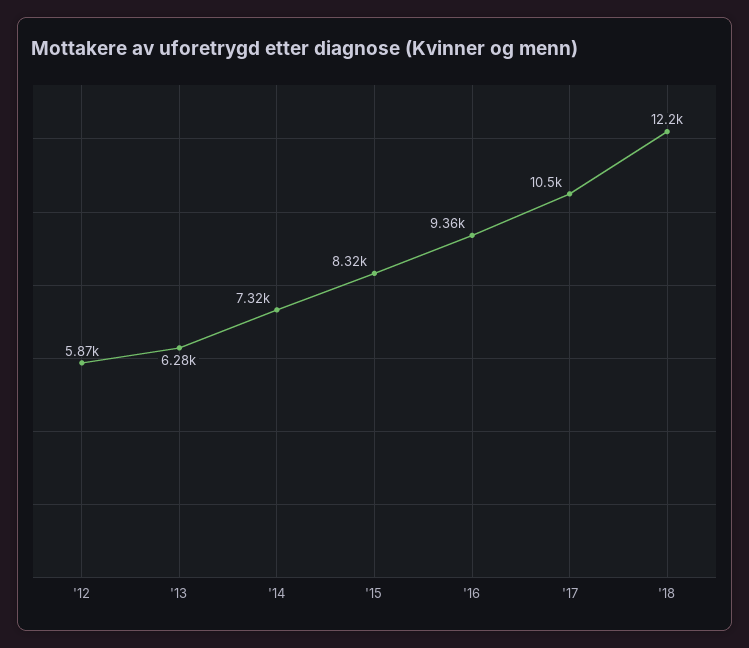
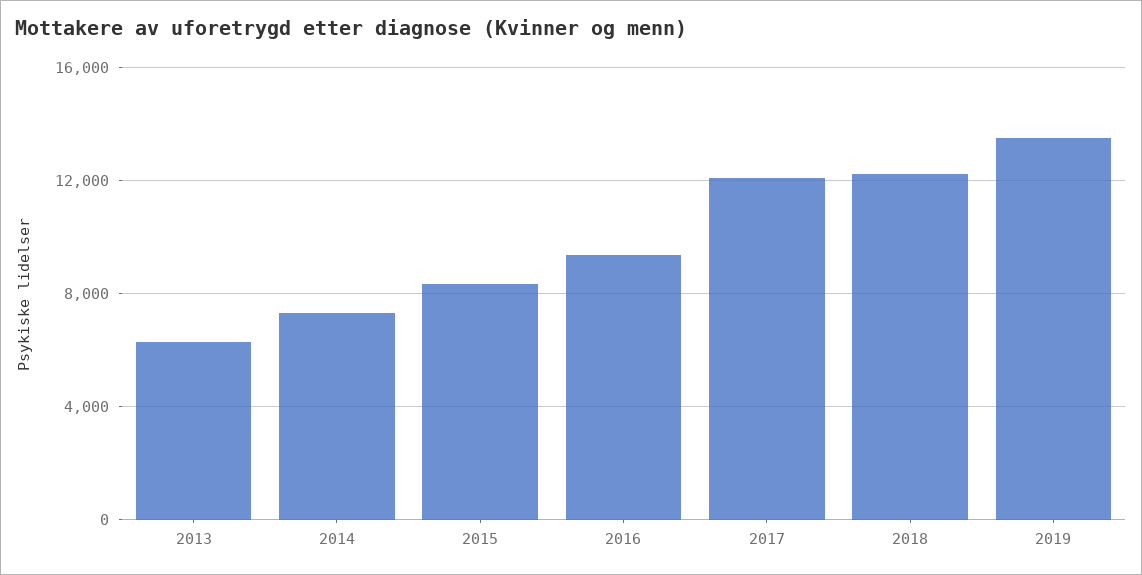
'12: 5870 -> none
'17: 10500 -> 12000
2019: none -> 13500

